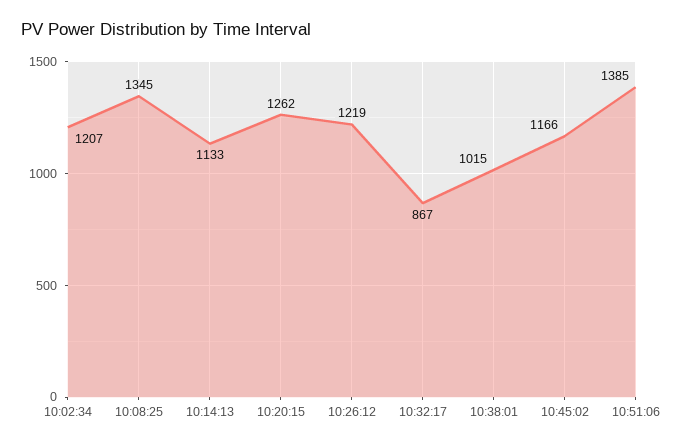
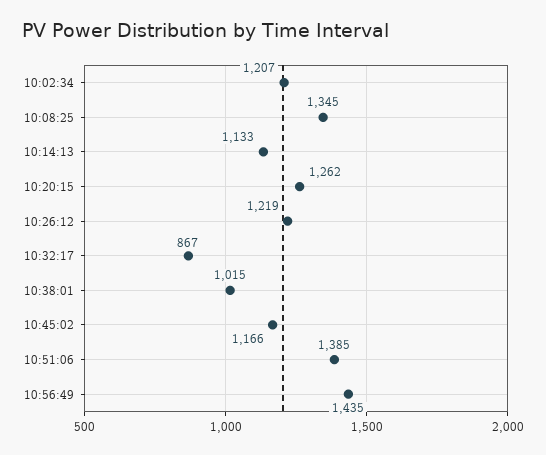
10:56:49: none -> 1435

